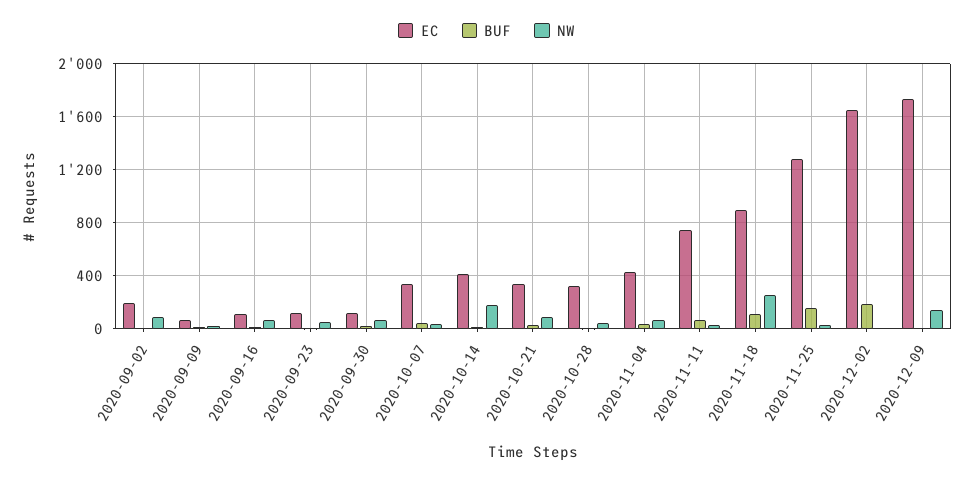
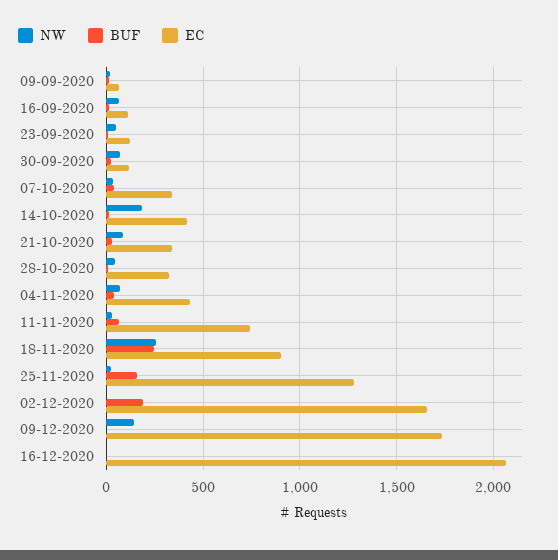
EC, 2020-09-02: 200 -> none
BUF, 2020-09-02: 0 -> none
NW, 2020-09-02: 100 -> none
BUF, 2020-11-18: 100 -> 250
NW, 16-12-2020: none -> 0
BUF, 16-12-2020: none -> 0
EC, 16-12-2020: none -> 2050

